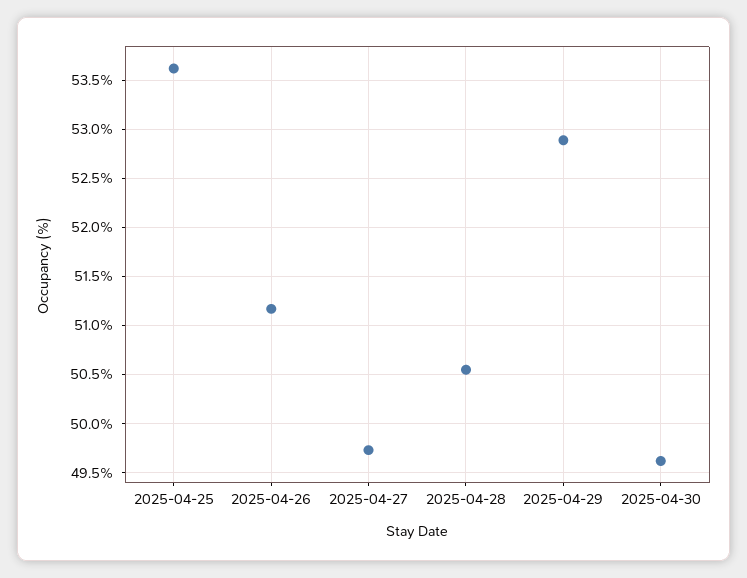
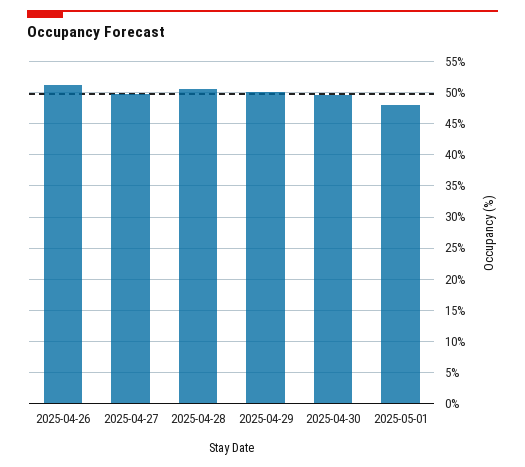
2025-04-25: 53.6 -> none
2025-04-29: 52.9 -> 50
2025-05-01: none -> 48

